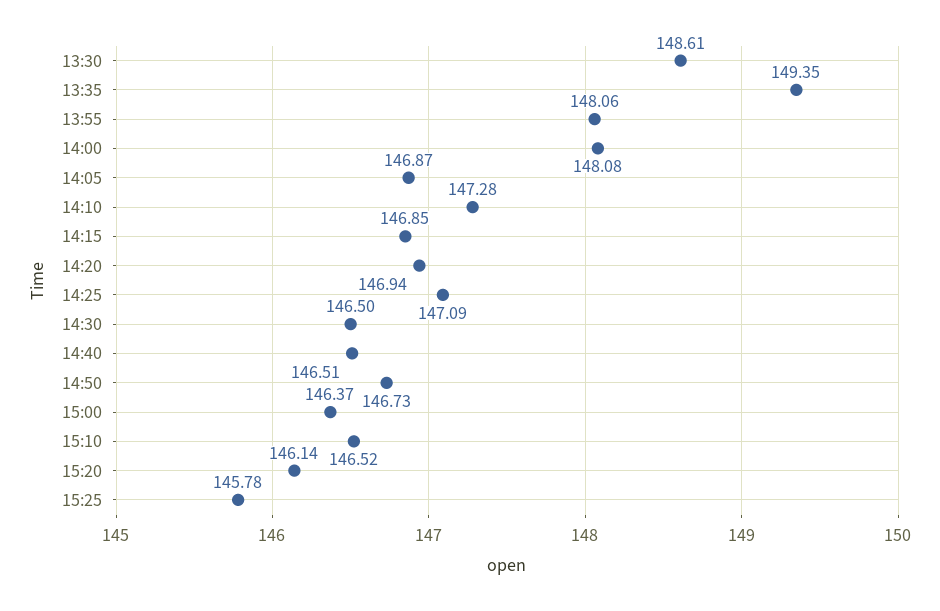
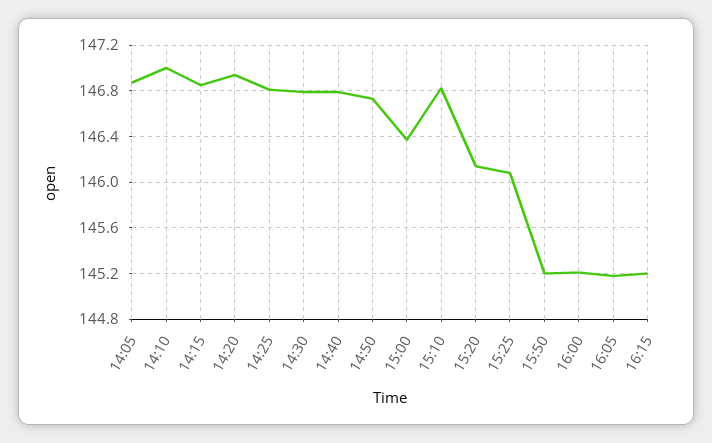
13:30: 148.61 -> none
13:35: 149.35 -> none
13:55: 148.06 -> none
14:00: 148.08 -> none
14:10: 147.28 -> 147
14:25: 147.09 -> 146.8
14:30: 146.5 -> 146.8
14:40: 146.51 -> 146.8
15:10: 146.52 -> 146.8
15:25: 145.78 -> 146.1
15:50: none -> 145.2
16:00: none -> 145.2
16:05: none -> 145.2
16:15: none -> 145.2

